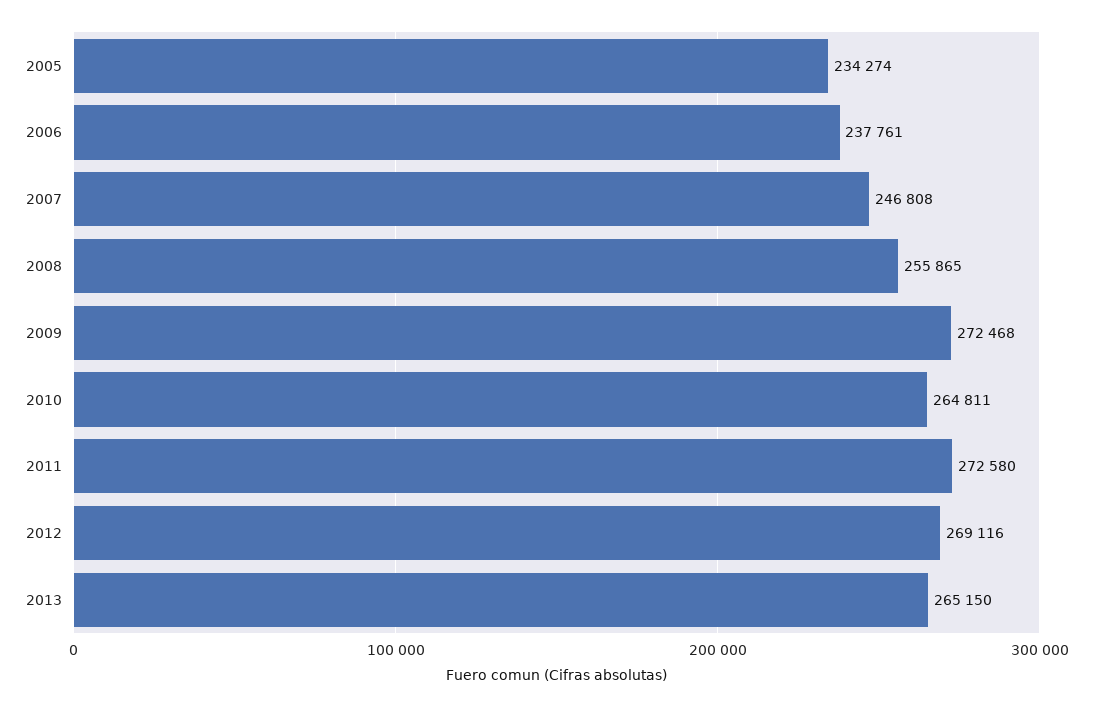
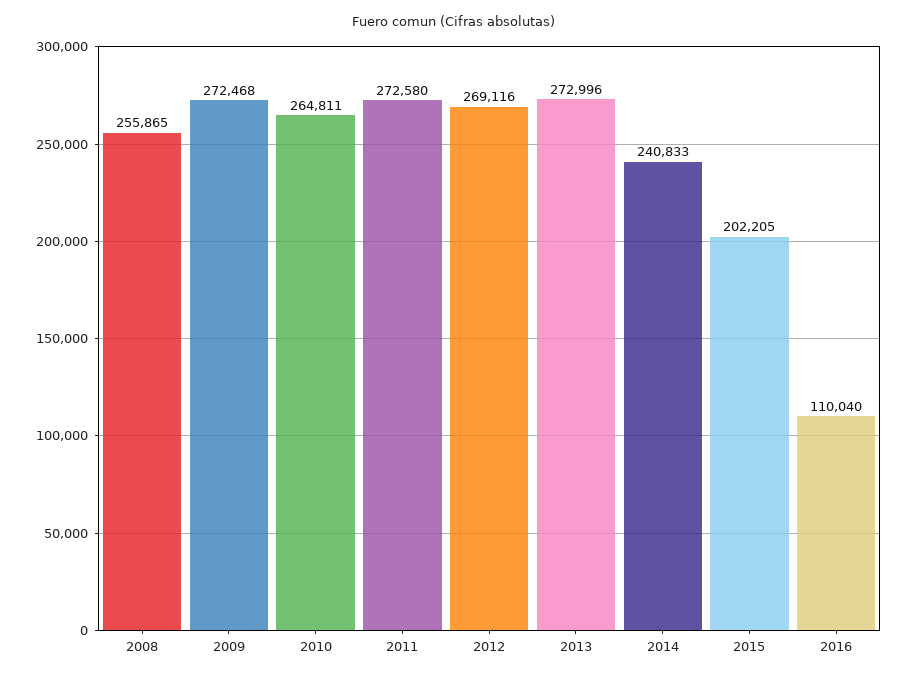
2005: 234274 -> none
2006: 237761 -> none
2007: 246808 -> none
2013: 265150 -> 272996
2014: none -> 240833
2015: none -> 202205
2016: none -> 110040

